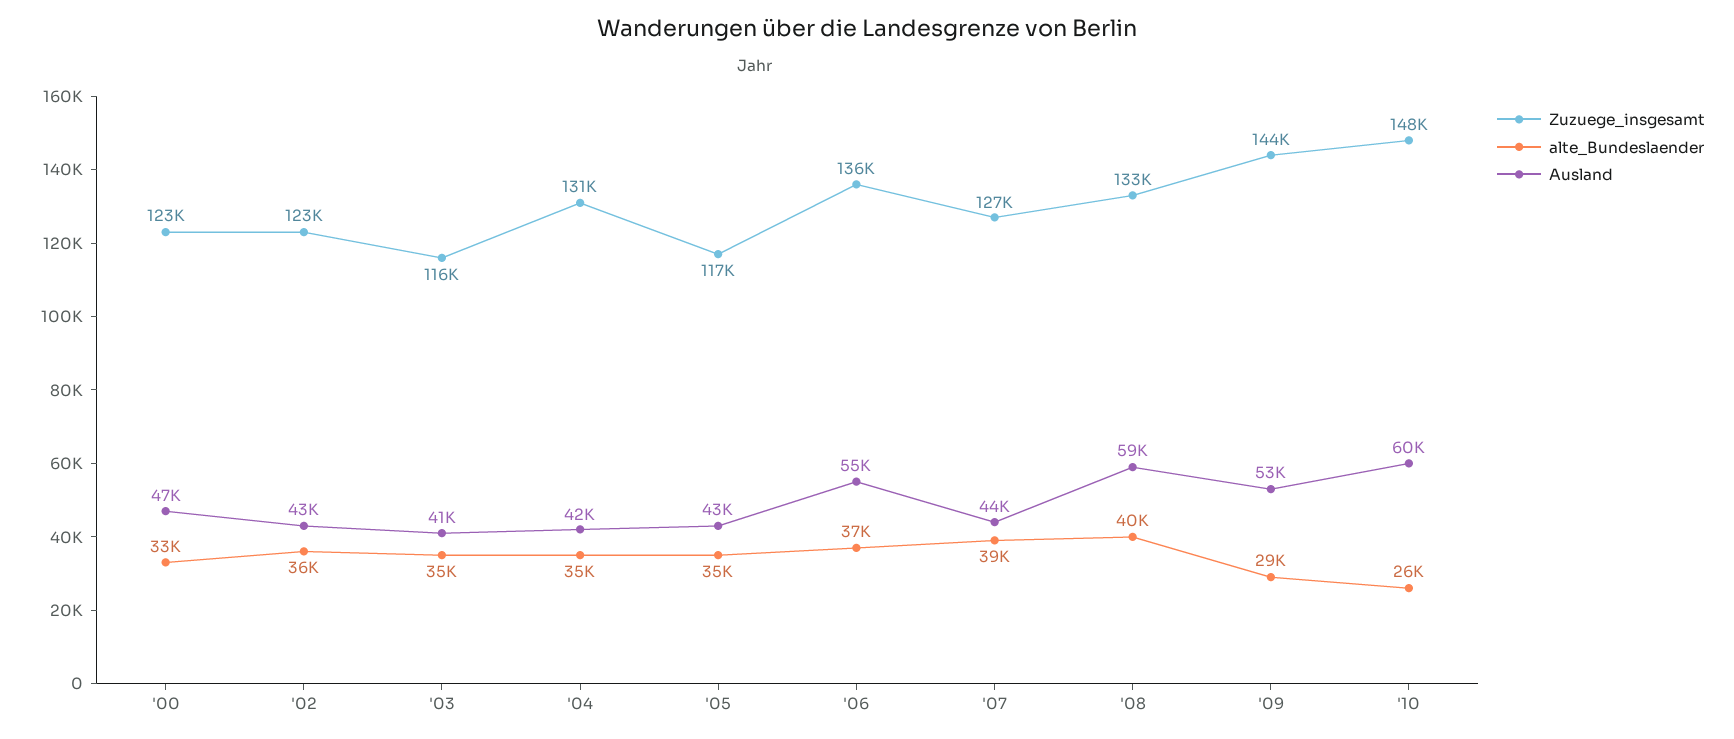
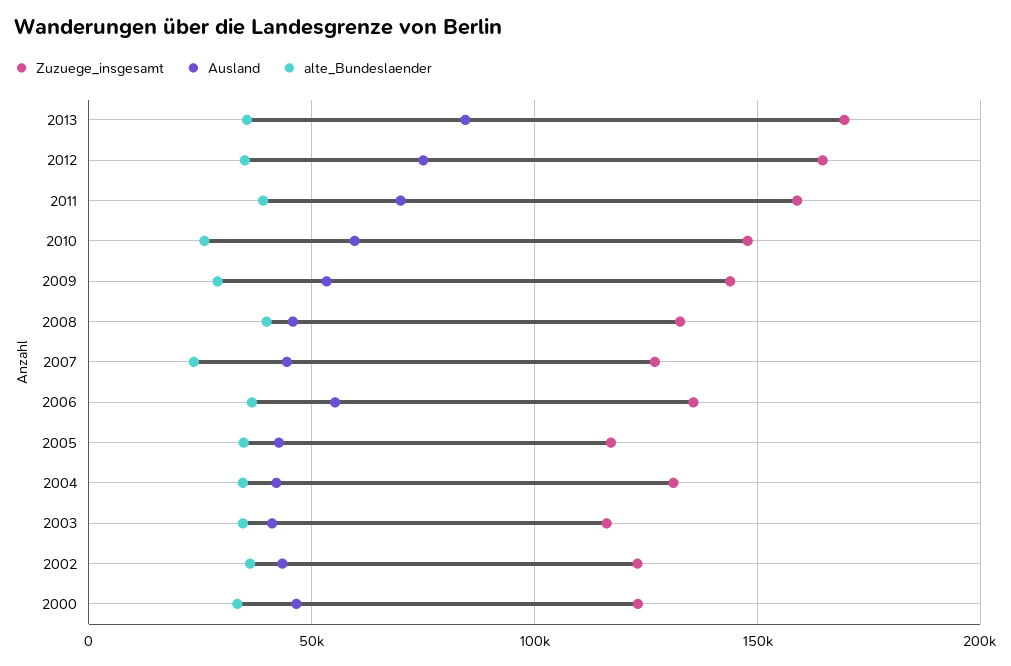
alte_Bundeslaender, '07: 39000 -> 25000
Ausland, '08: 59000 -> 45000
Zuzuege_insgesamt, 2013: none -> 170000
Ausland, 2013: none -> 85000
alte_Bundeslaender, 2013: none -> 35000
Zuzuege_insgesamt, 2012: none -> 165000
Ausland, 2012: none -> 75000
alte_Bundeslaender, 2012: none -> 35000
Zuzuege_insgesamt, 2011: none -> 160000
Ausland, 2011: none -> 70000
alte_Bundeslaender, 2011: none -> 40000

